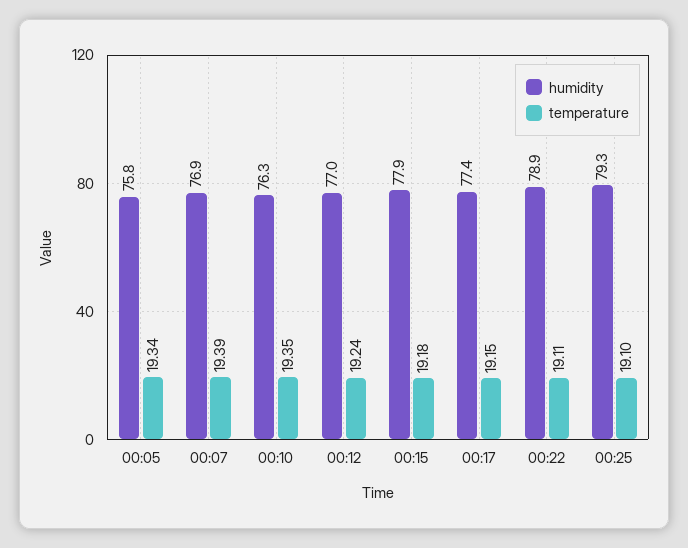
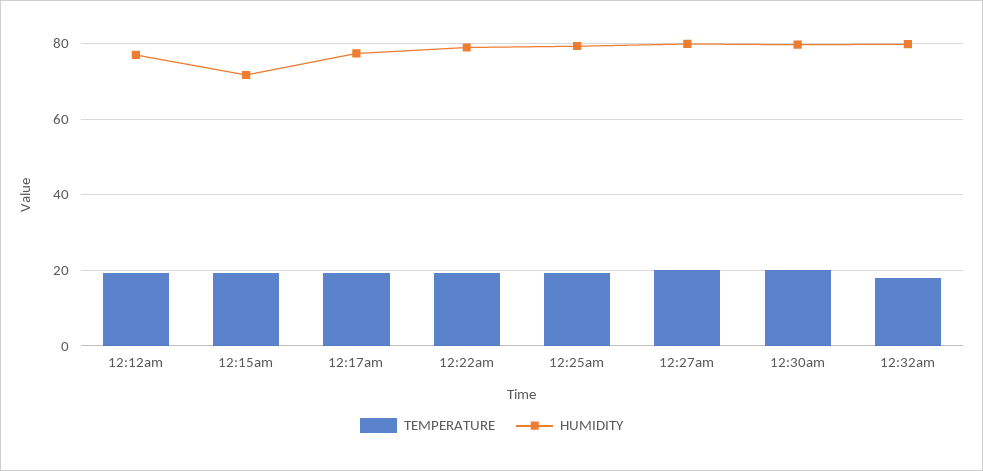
humidity, 00:05: 75.8 -> none
temperature, 00:05: 19.34 -> none
humidity, 00:07: 76.9 -> none
temperature, 00:07: 19.39 -> none
humidity, 00:10: 76.3 -> none
temperature, 00:10: 19.35 -> none
humidity, 00:15: 77.9 -> 72
temperature, 12:27am: none -> 20
humidity, 12:27am: none -> 80
temperature, 12:30am: none -> 20
humidity, 12:30am: none -> 80
temperature, 12:32am: none -> 18
humidity, 12:32am: none -> 80

